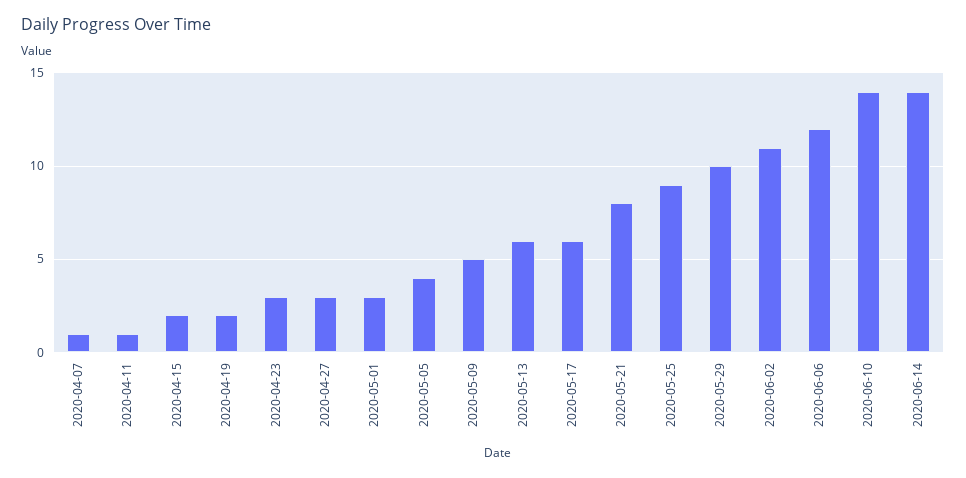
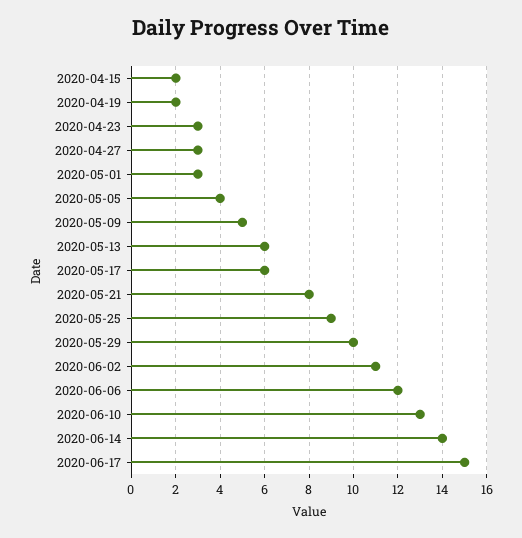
2020-04-07: 1 -> none
2020-04-11: 1 -> none
2020-06-10: 14 -> 13
2020-06-17: none -> 15

